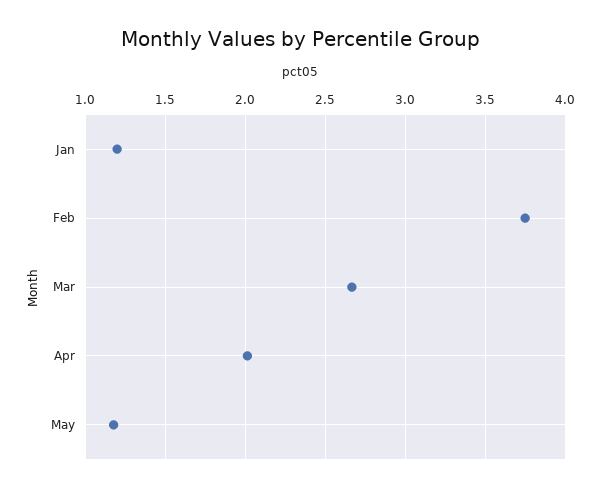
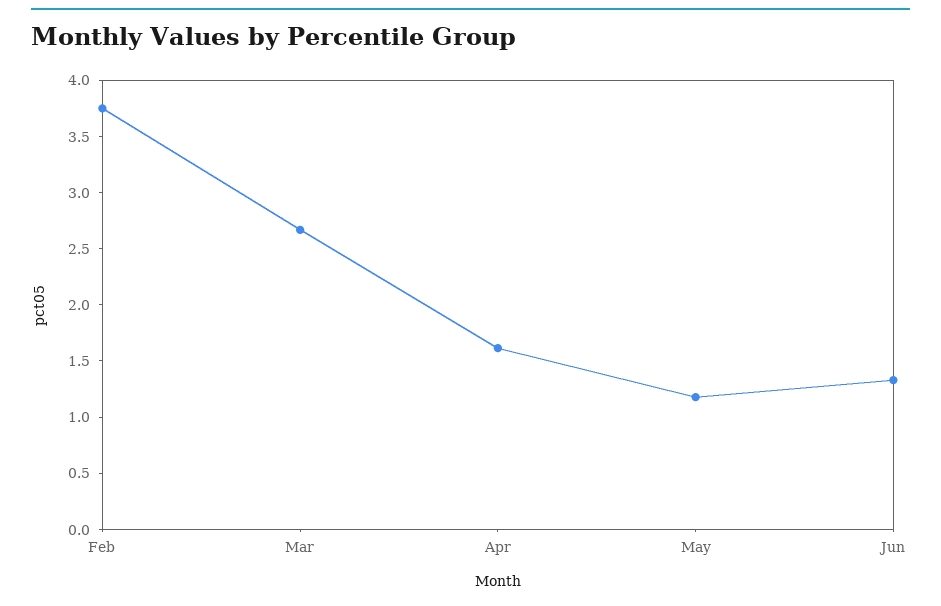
Jan: 1.2 -> none
Apr: 2 -> 1.6
Jun: none -> 1.3

